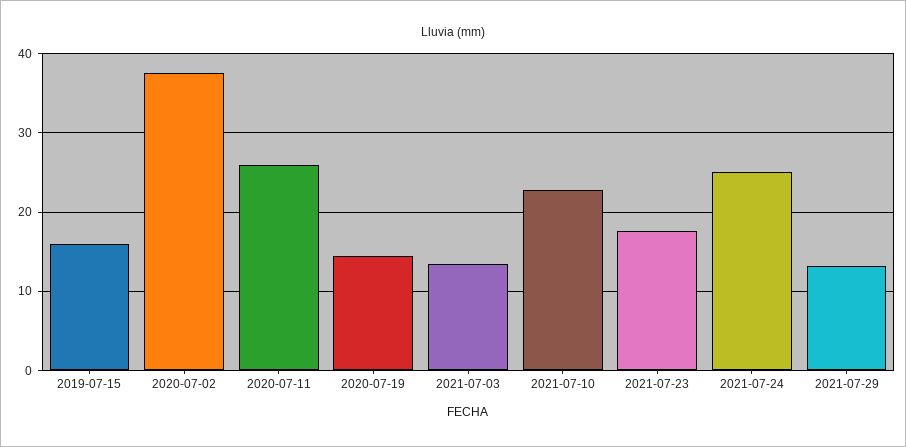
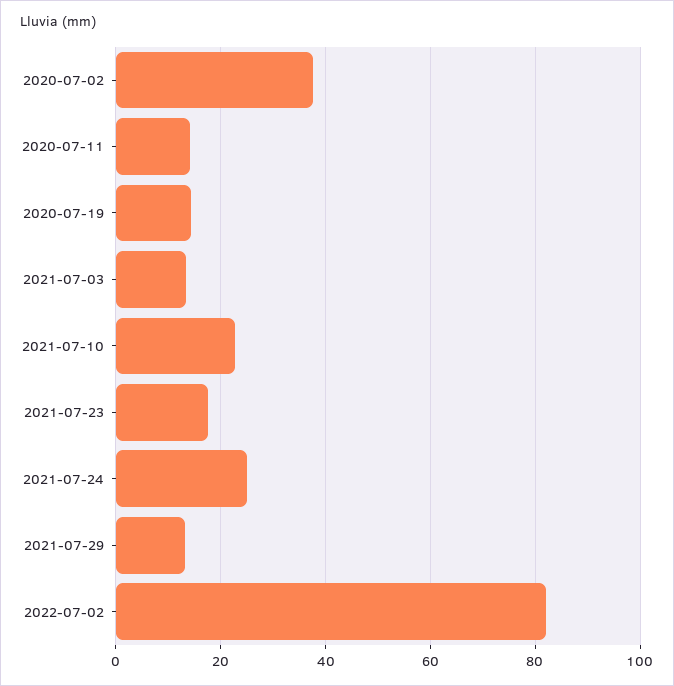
2019-07-15: 16 -> none
2020-07-11: 26 -> 14
2022-07-02: none -> 82

